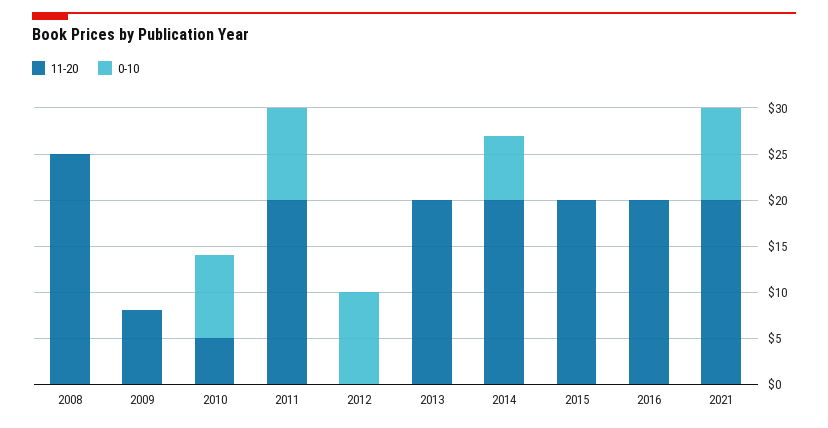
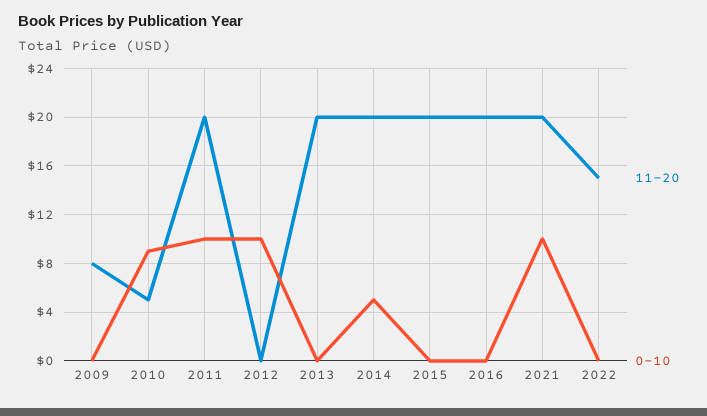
11-20, 2008: 25 -> none
0-10, 2008: 0 -> none
0-10, 2014: 7 -> 5
11-20, 2022: none -> 15
0-10, 2022: none -> 0

